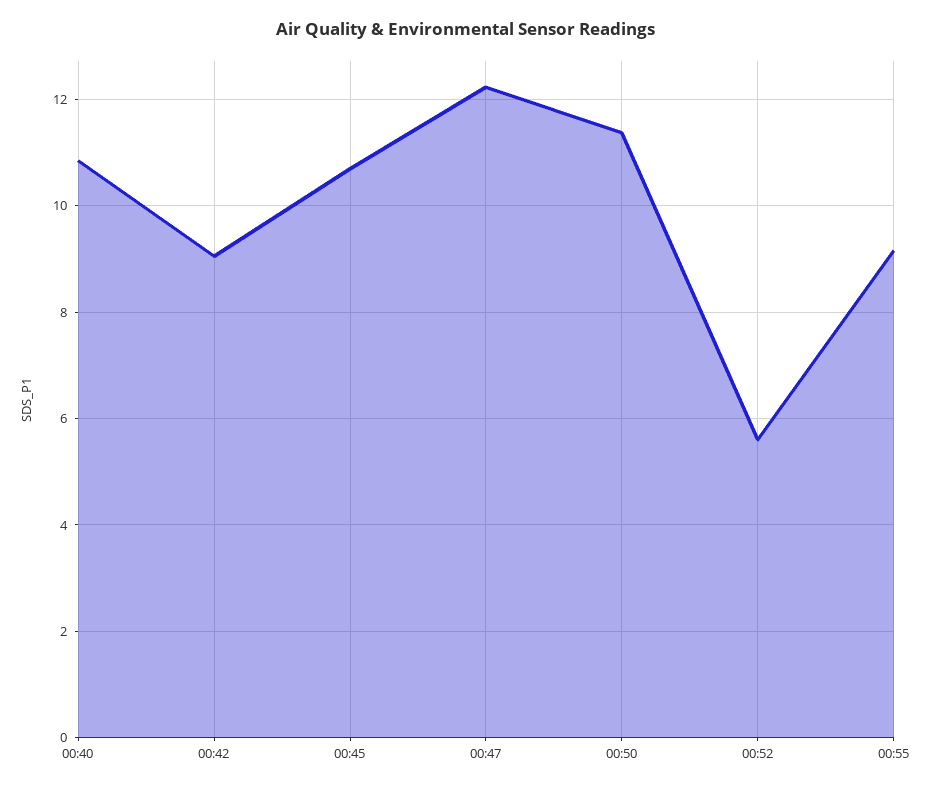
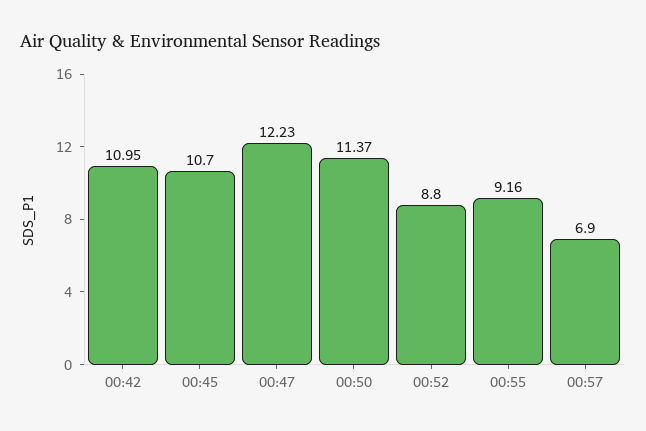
00:40: 10.8 -> none
00:42: 9 -> 10.95
00:52: 5.6 -> 8.8
00:57: none -> 6.9

